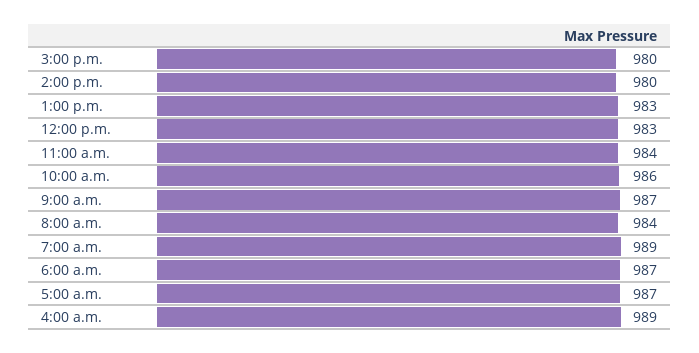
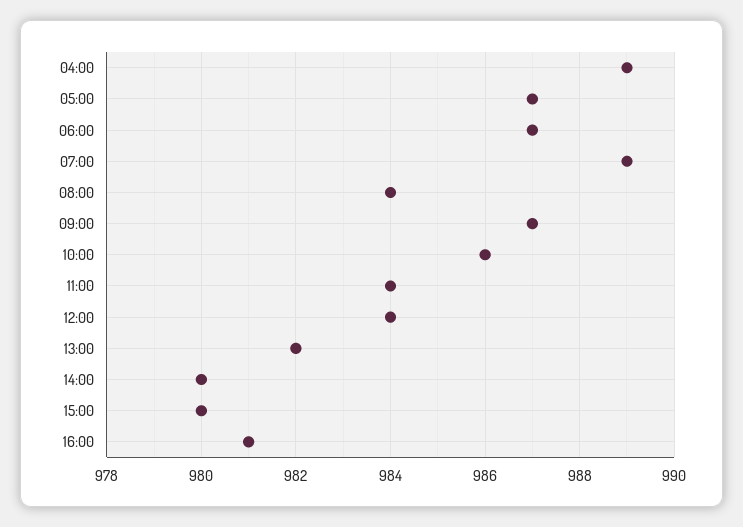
1:00 p.m.: 983 -> 982
12:00 p.m.: 983 -> 984
16:00: none -> 981

